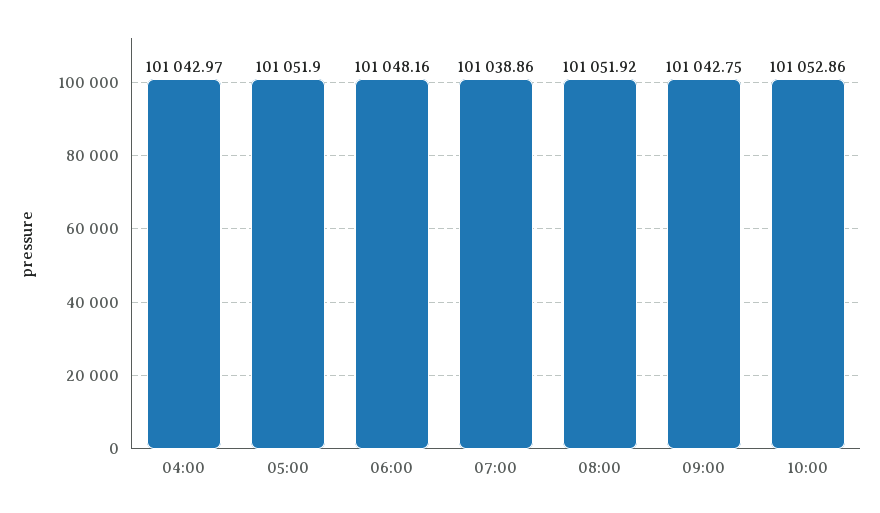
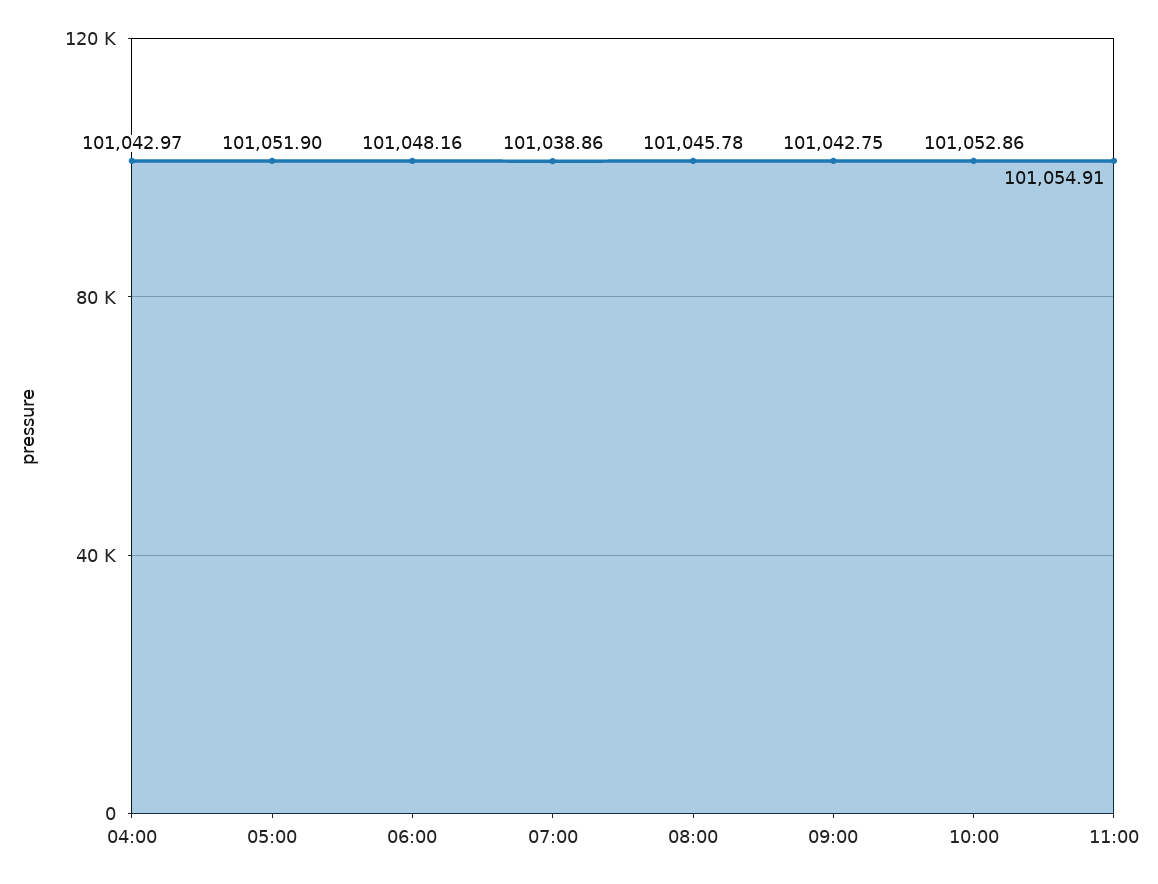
08:00: 101051.92 -> 101045.78
11:00: none -> 101054.91

